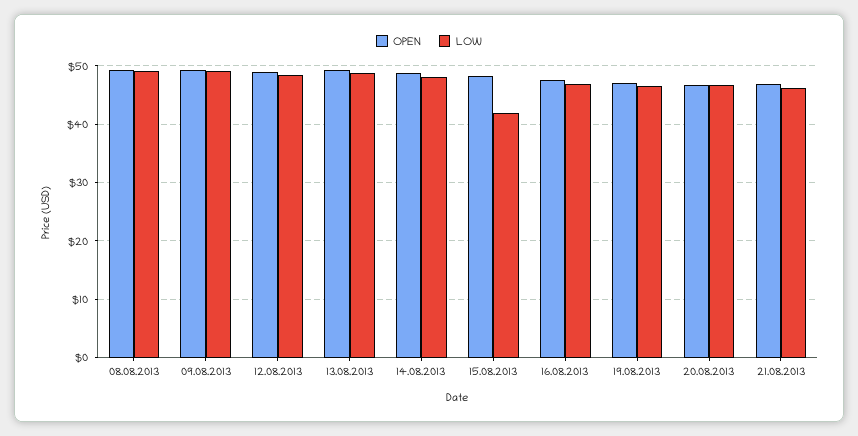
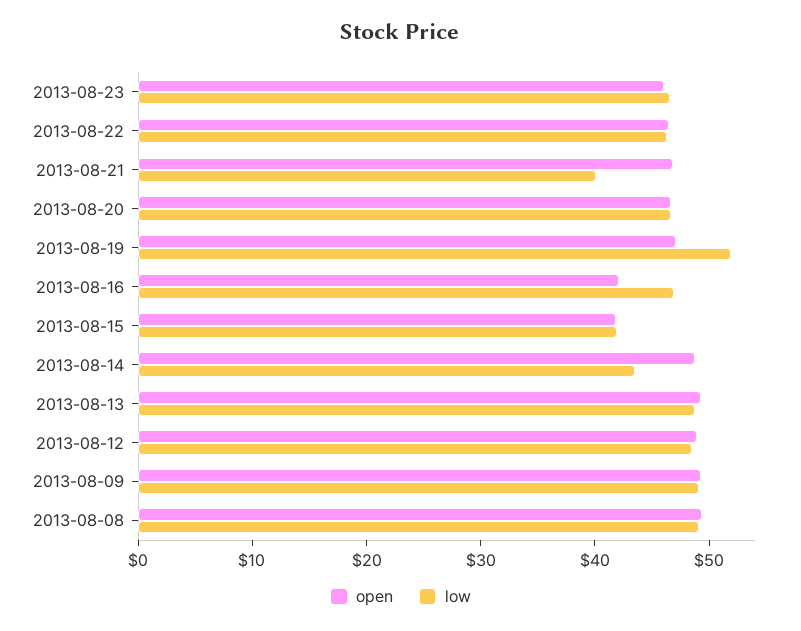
LOW, 14.08.2013: 48 -> 44
OPEN, 15.08.2013: 48 -> 42
OPEN, 16.08.2013: 48 -> 42
LOW, 19.08.2013: 46 -> 52
LOW, 21.08.2013: 46 -> 40
OPEN, 2013-08-23: none -> 46
LOW, 2013-08-23: none -> 46
OPEN, 2013-08-22: none -> 46
LOW, 2013-08-22: none -> 46

